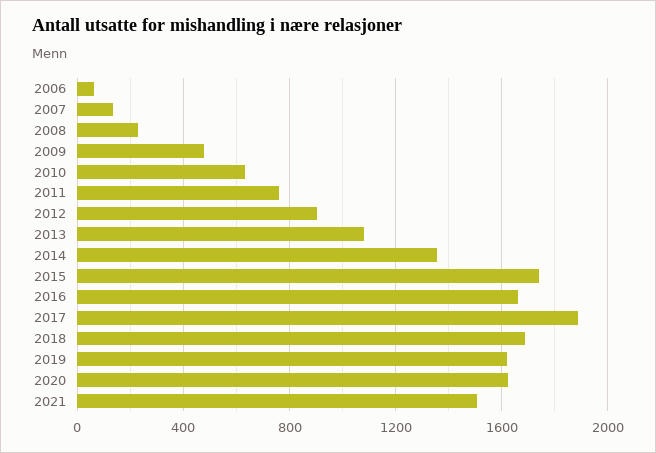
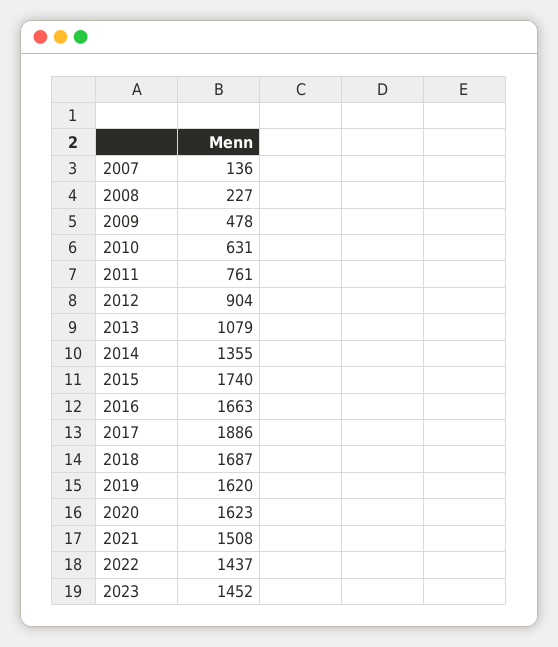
2006: 50 -> none
2022: none -> 1437
2023: none -> 1452

